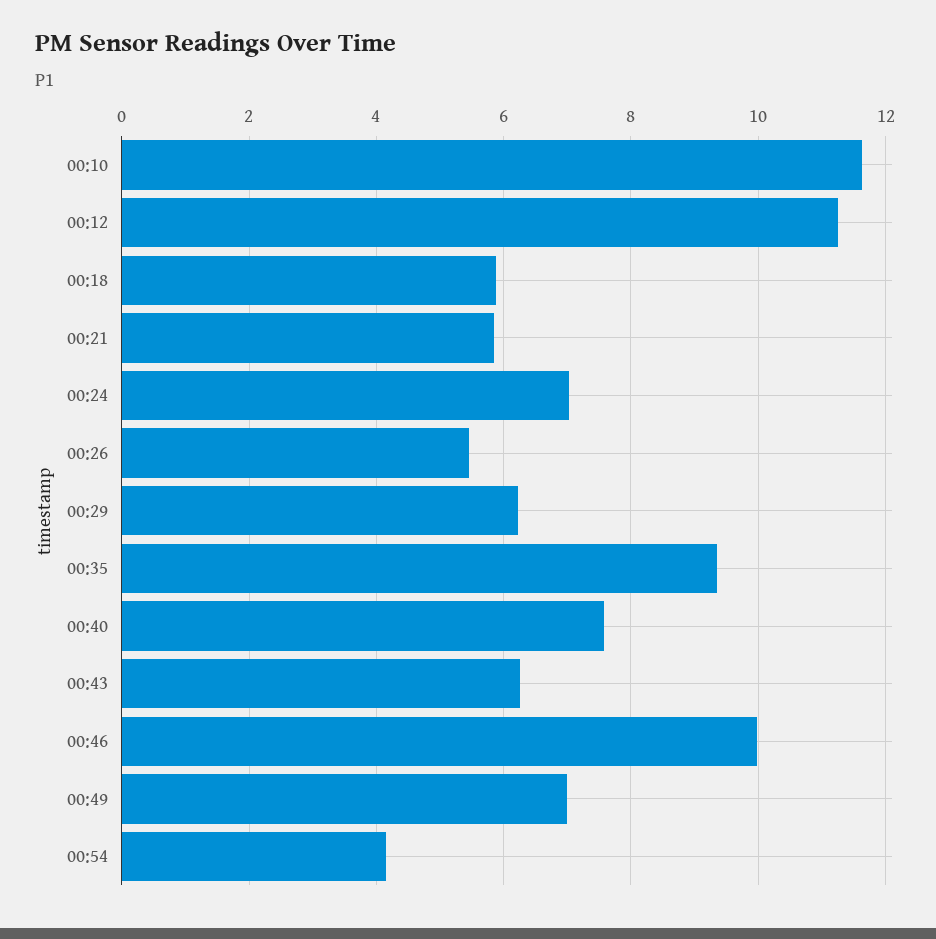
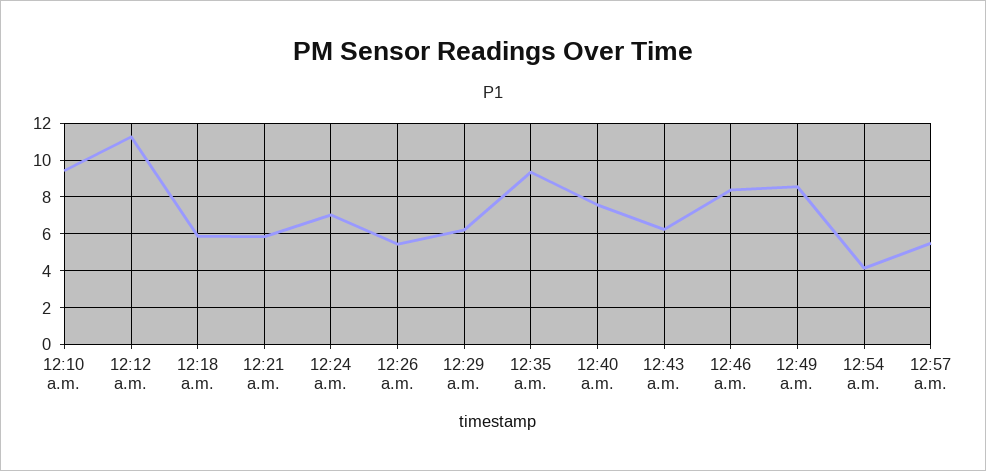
00:10: 11.6 -> 9.5
00:46: 10 -> 8.5
00:49: 7 -> 8.5
12:57 a.m.: none -> 5.5

